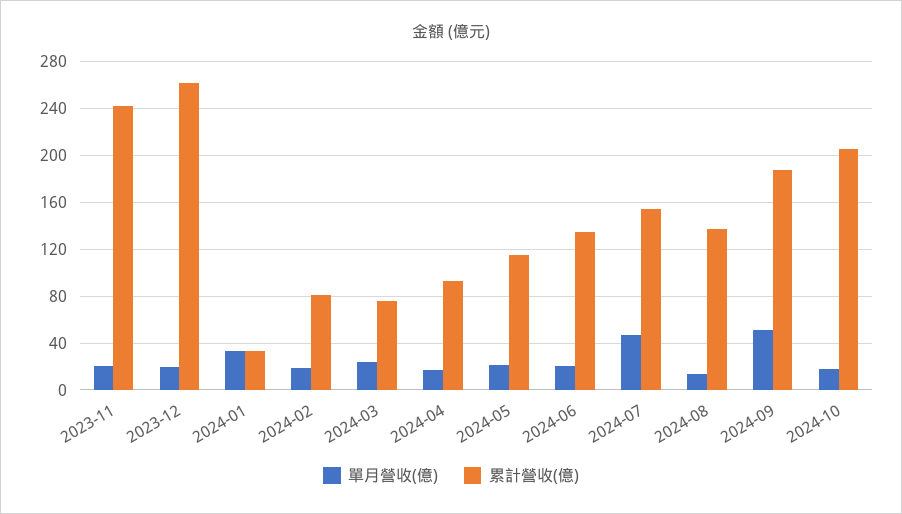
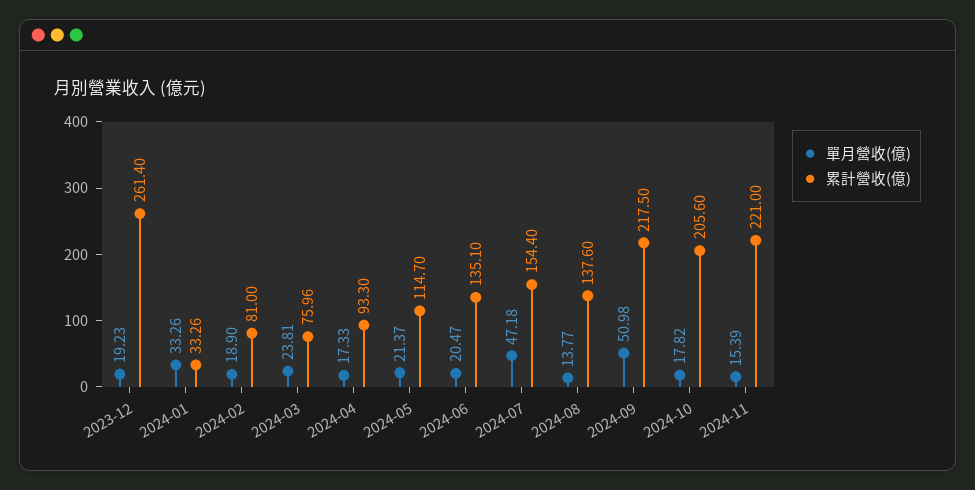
單月營收(億), 2023-11: 20 -> none
累計營收(億), 2023-11: 240 -> none
累計營收(億), 2024-09: 190 -> 217.5
單月營收(億), 2024-11: none -> 15.39
累計營收(億), 2024-11: none -> 221

